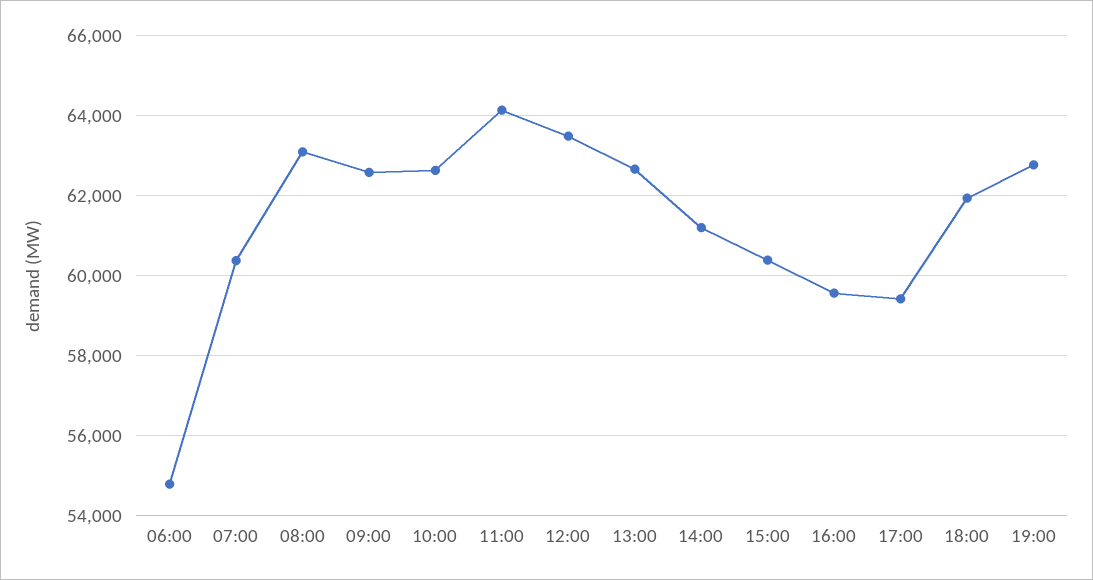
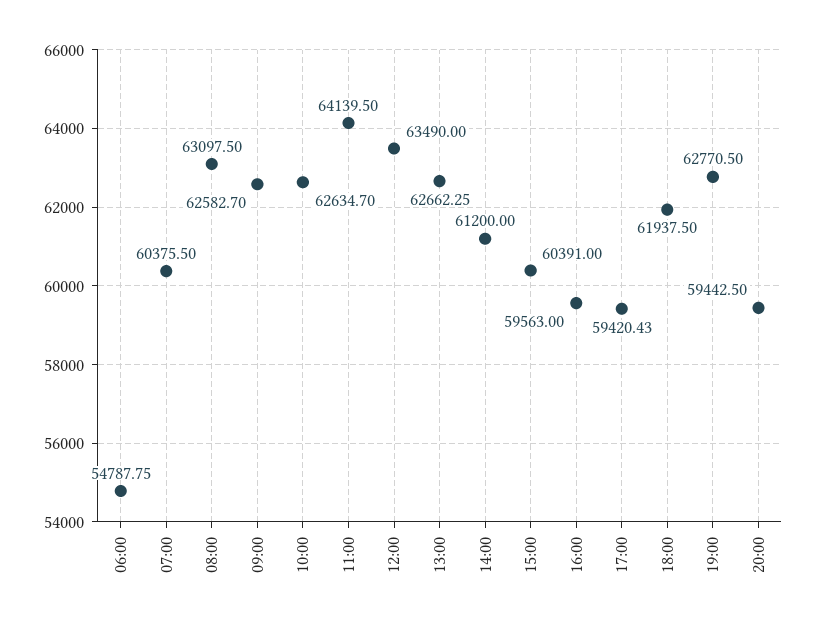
20:00: none -> 59442.5

